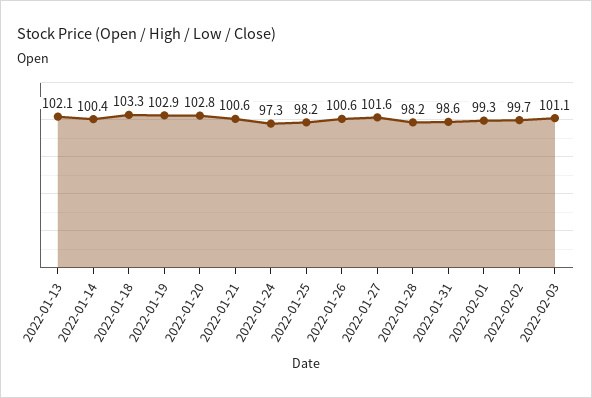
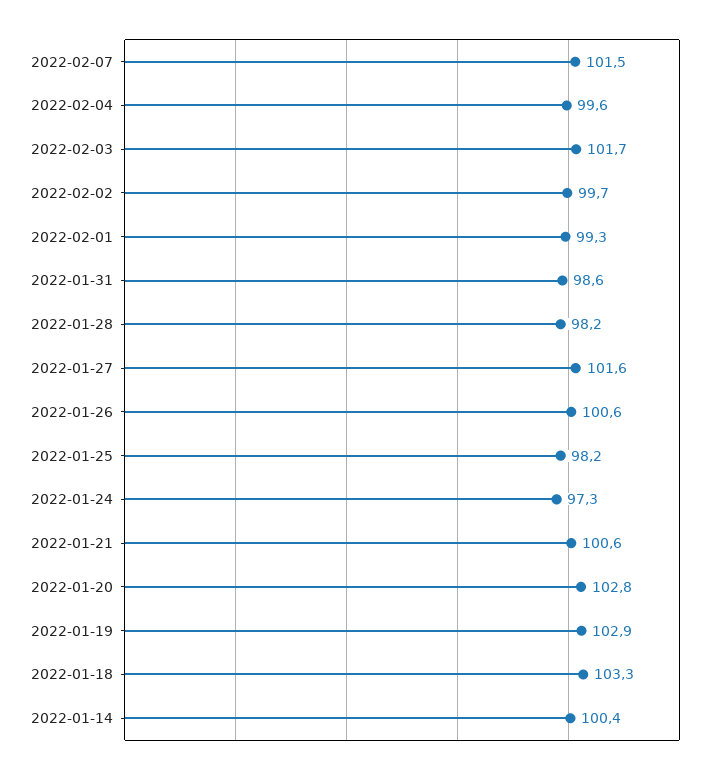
2022-01-13: 102.1 -> none
2022-02-03: 101.1 -> 101.7
2022-02-07: none -> 101.5
2022-02-04: none -> 99.6

